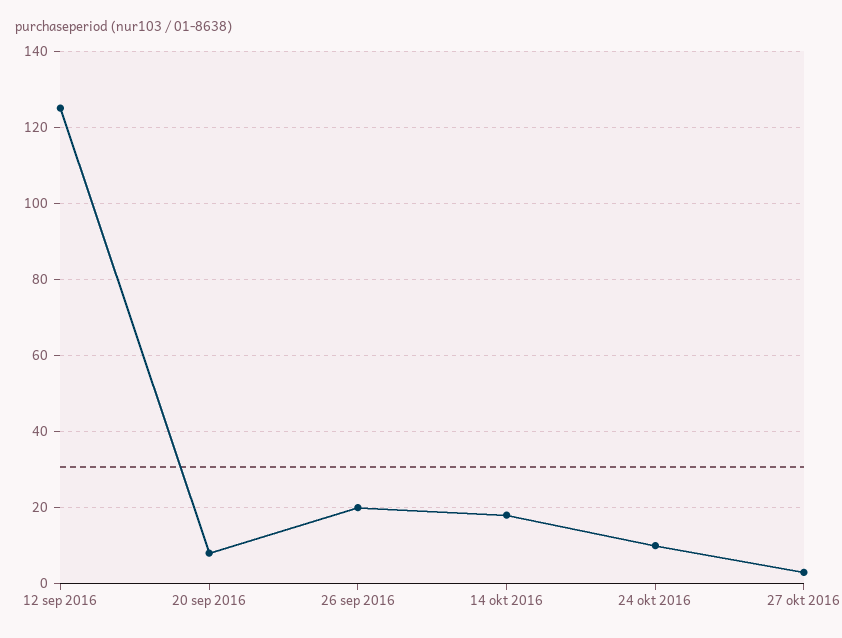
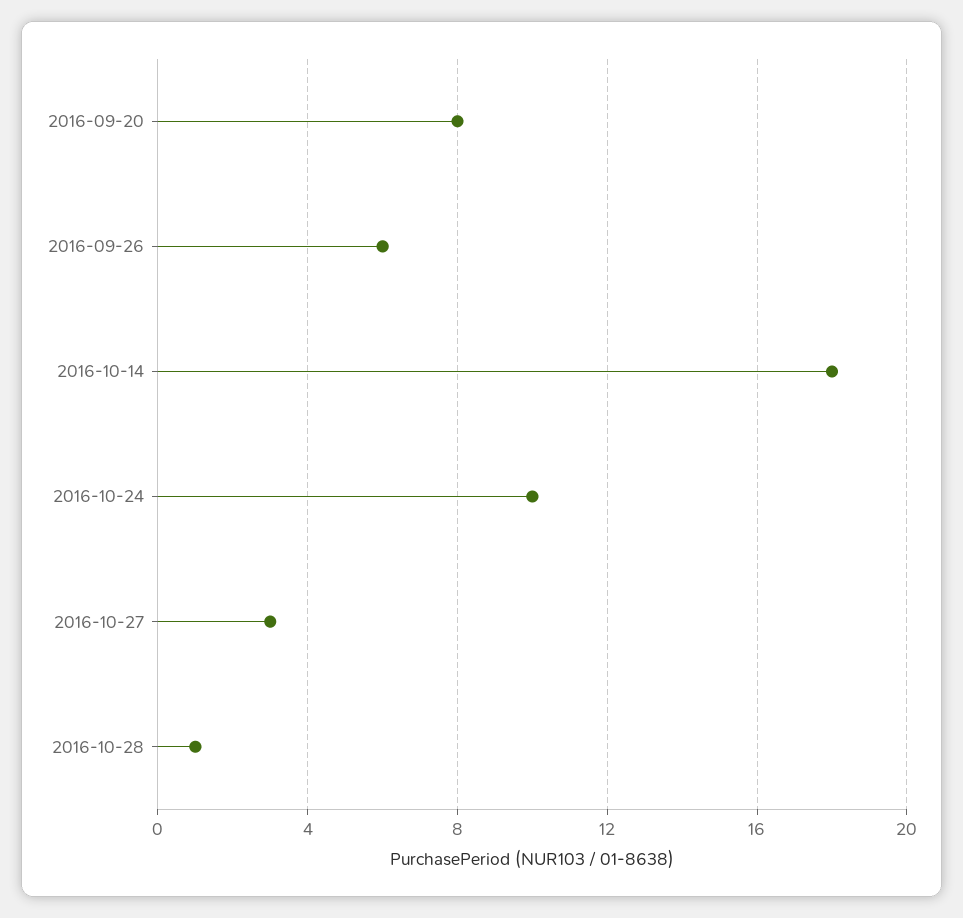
12 sep 2016: 125 -> none
26 sep 2016: 20 -> 6
2016-10-28: none -> 1

